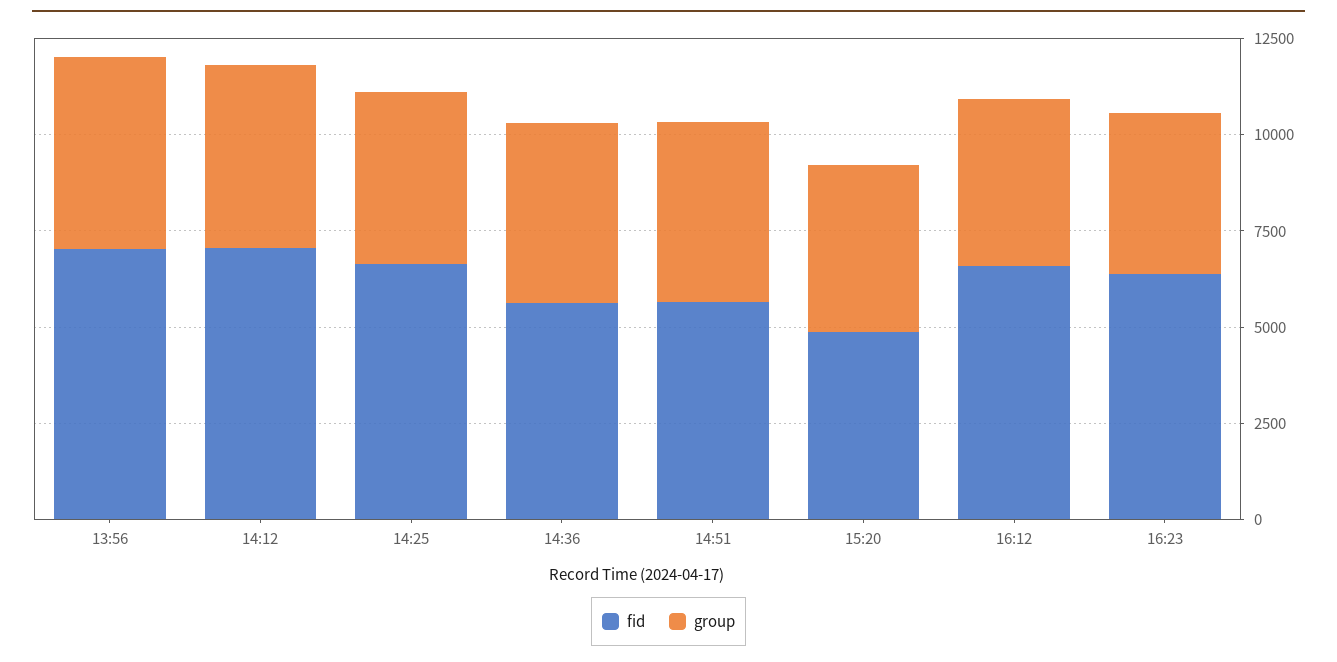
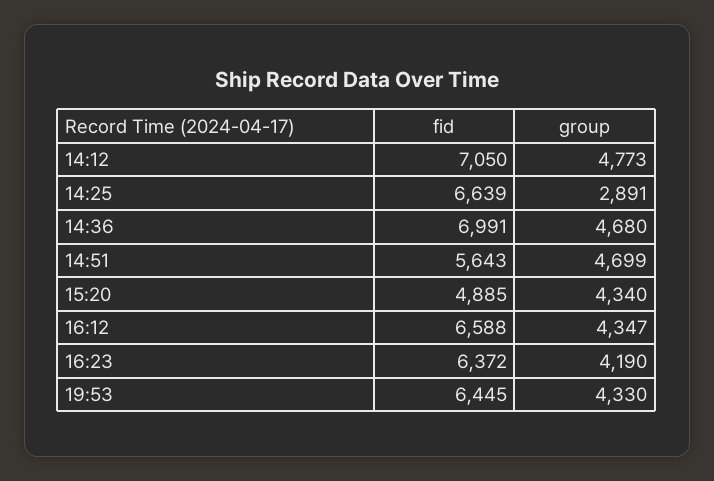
fid, 13:56: 7000 -> none
group, 13:56: 5000 -> none
group, 14:25: 4500 -> 2891
fid, 14:36: 5500 -> 6991
fid, 19:53: none -> 6445
group, 19:53: none -> 4330

